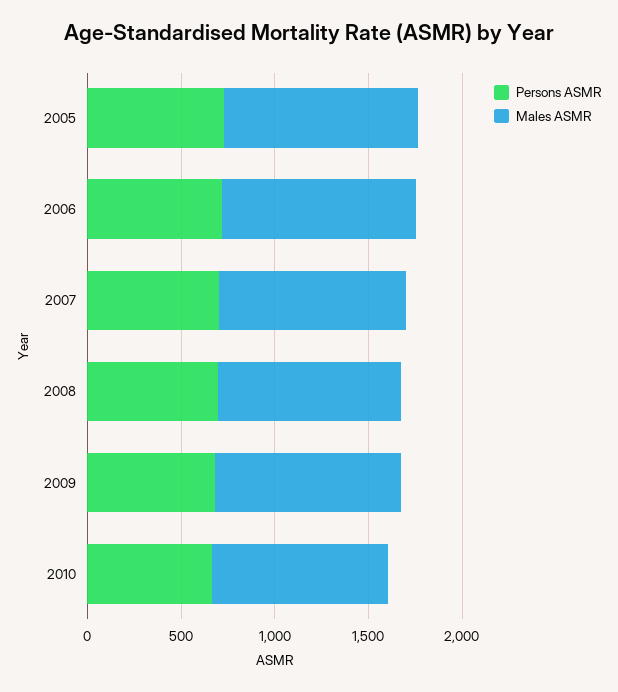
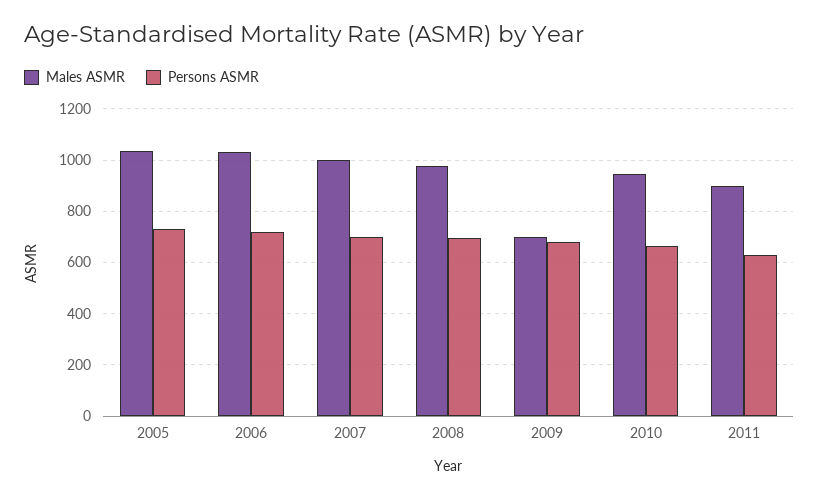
Males ASMR, 2009: 1000 -> 700
Males ASMR, 2011: none -> 900
Persons ASMR, 2011: none -> 625

